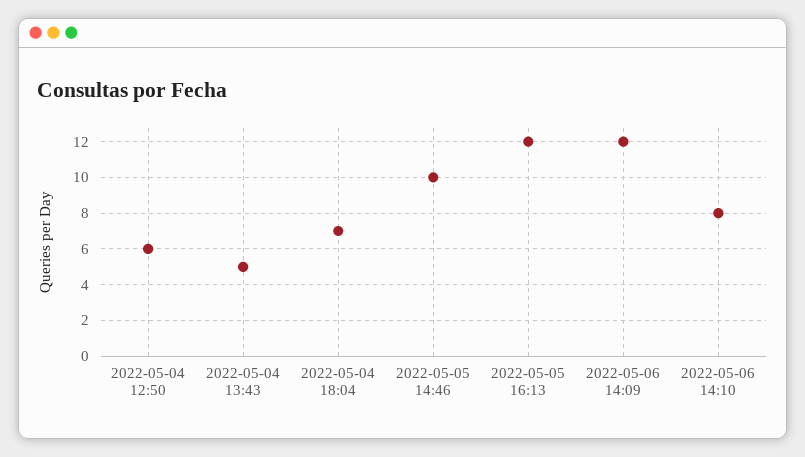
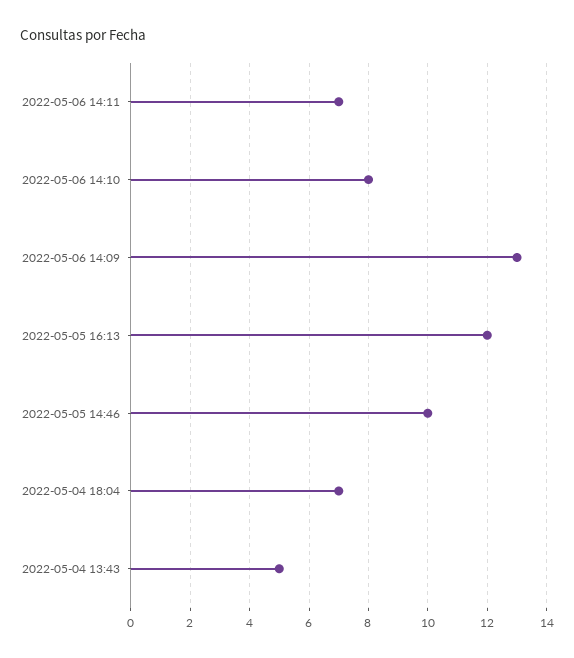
2022-05-04 12:50: 6 -> none
2022-05-06 14:09: 12 -> 13
2022-05-06 14:11: none -> 7

